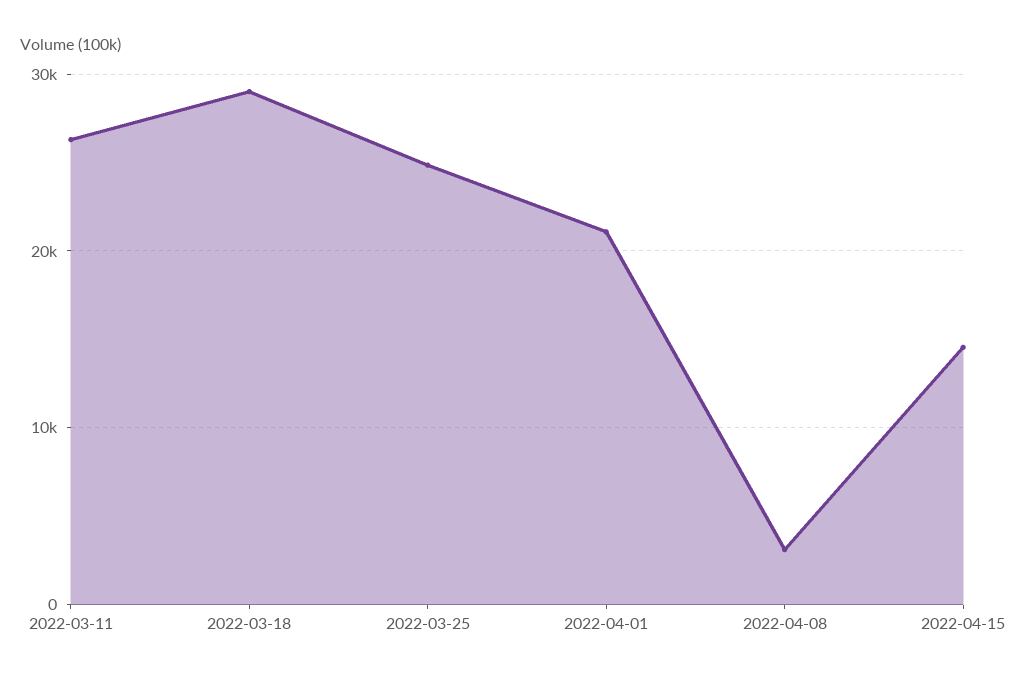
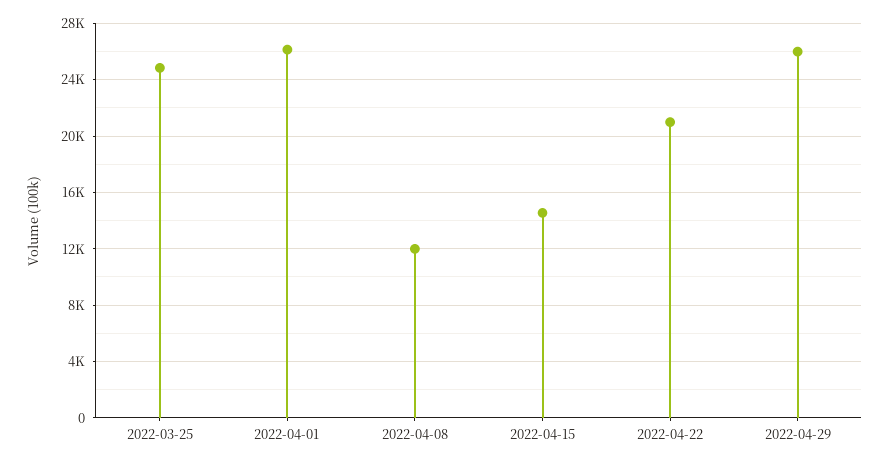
2022-03-11: 26000 -> none
2022-03-18: 29000 -> none
2022-04-01: 21000 -> 26000
2022-04-08: 3000 -> 12000
2022-04-22: none -> 21000
2022-04-29: none -> 26000

